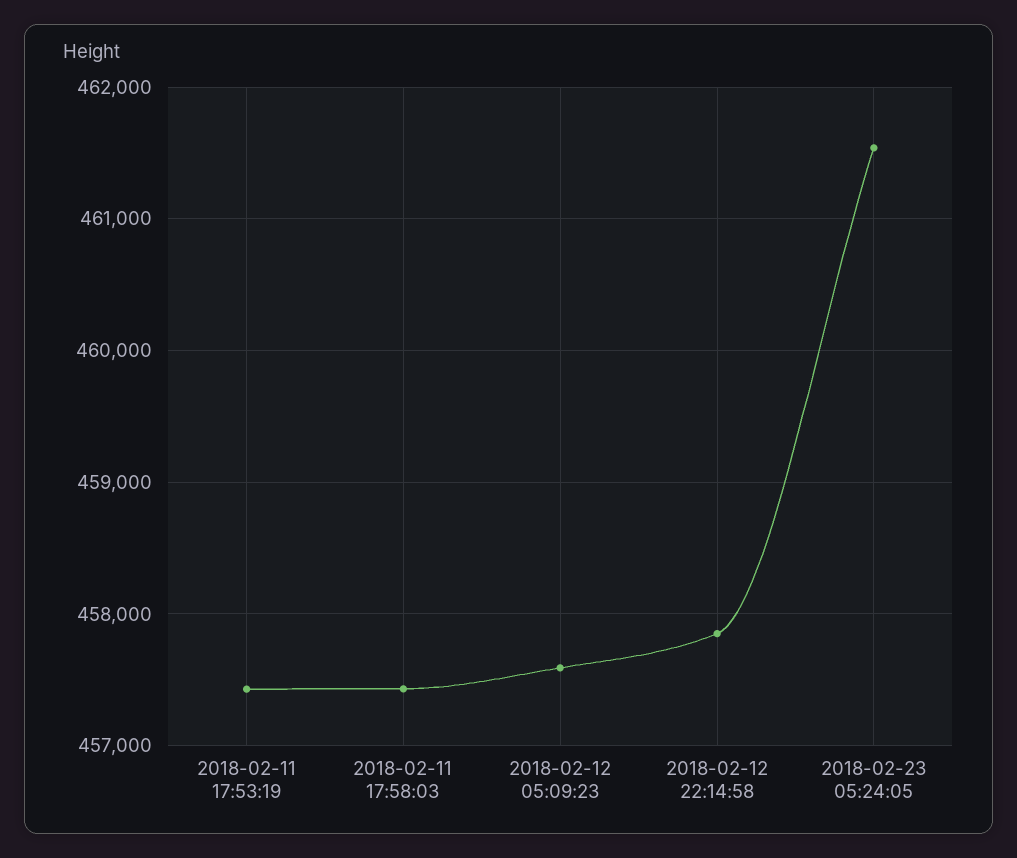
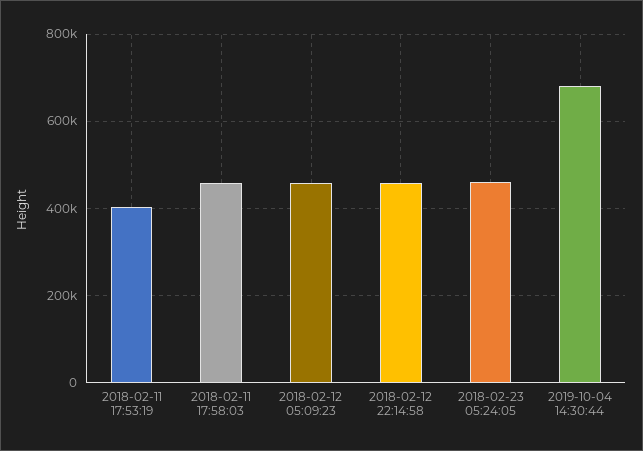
2018-02-11 17:53:19: 457400 -> 400000
2019-10-04 14:30:44: none -> 680000

